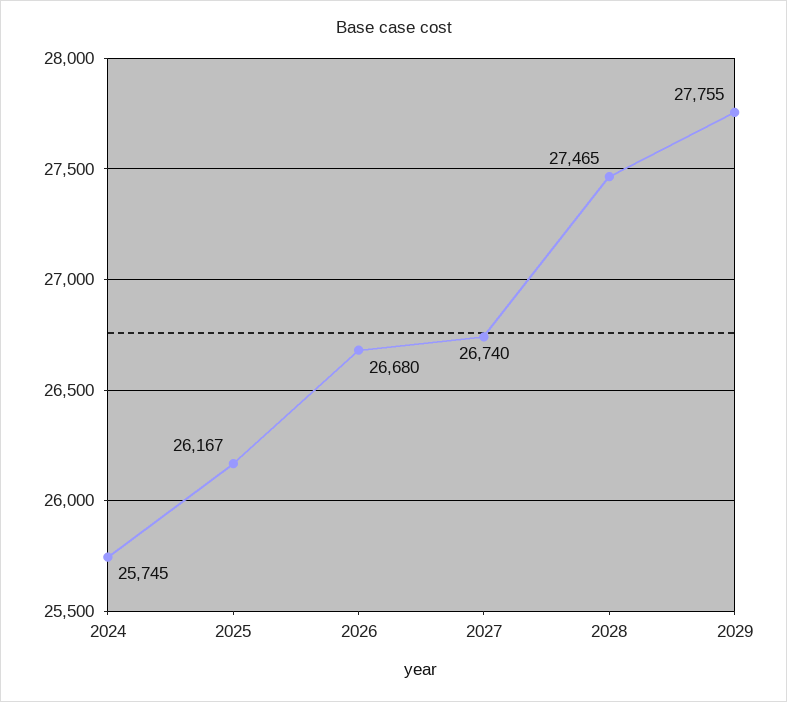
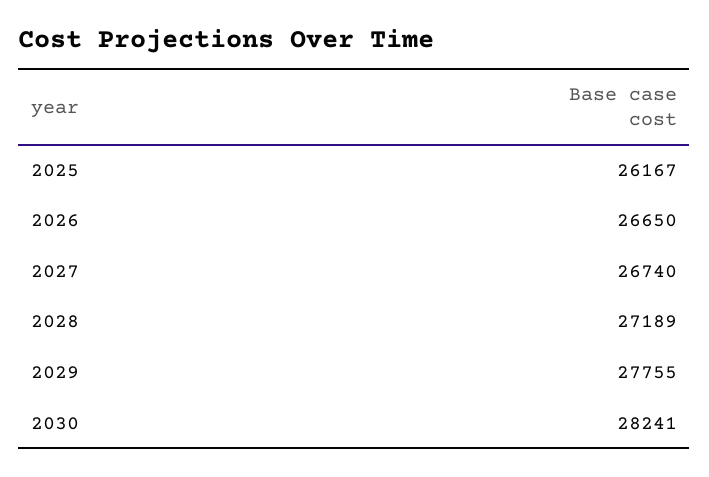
2024: 25745 -> none
2026: 26680 -> 26650
2028: 27465 -> 27189
2030: none -> 28241

